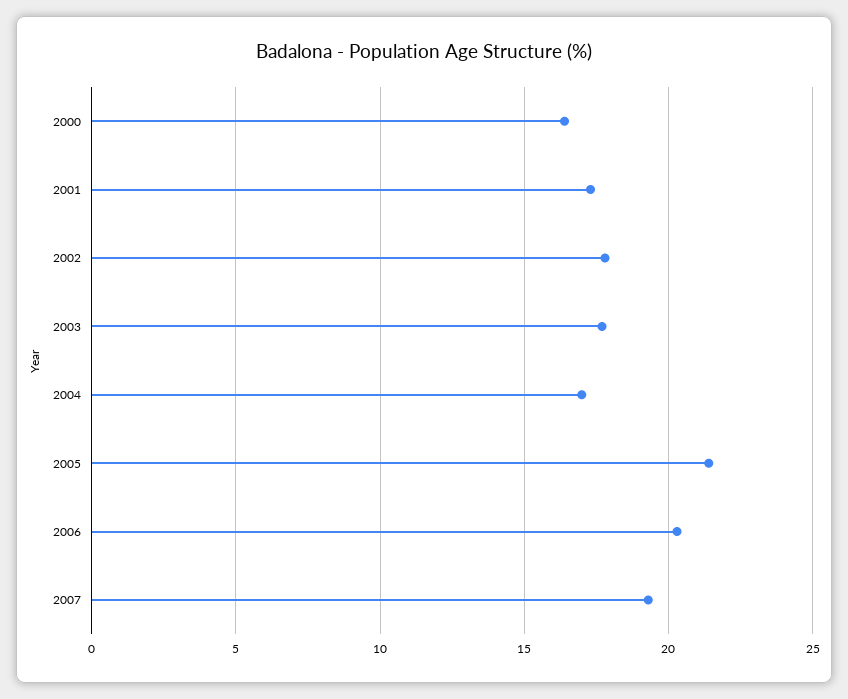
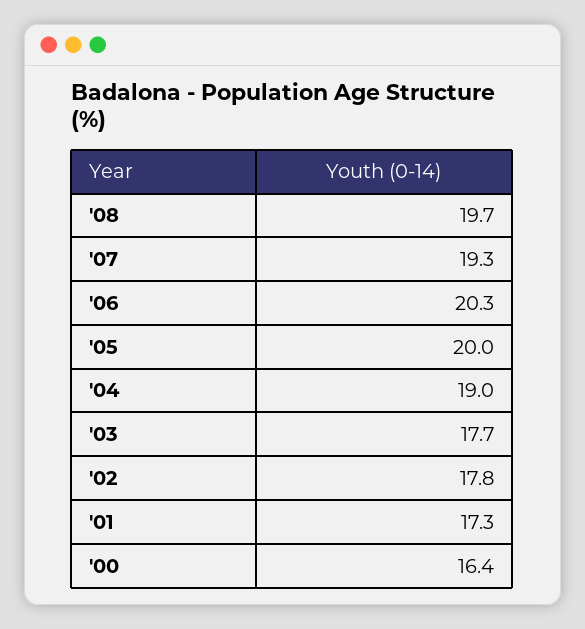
2004: 17 -> 19
2005: 21.5 -> 20
'08: none -> 19.7

